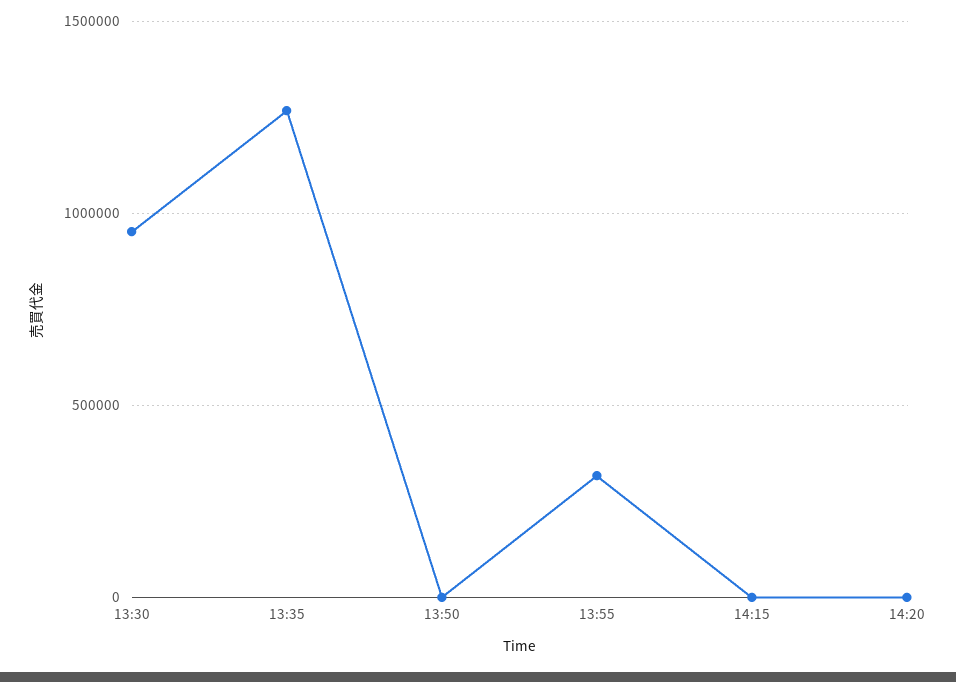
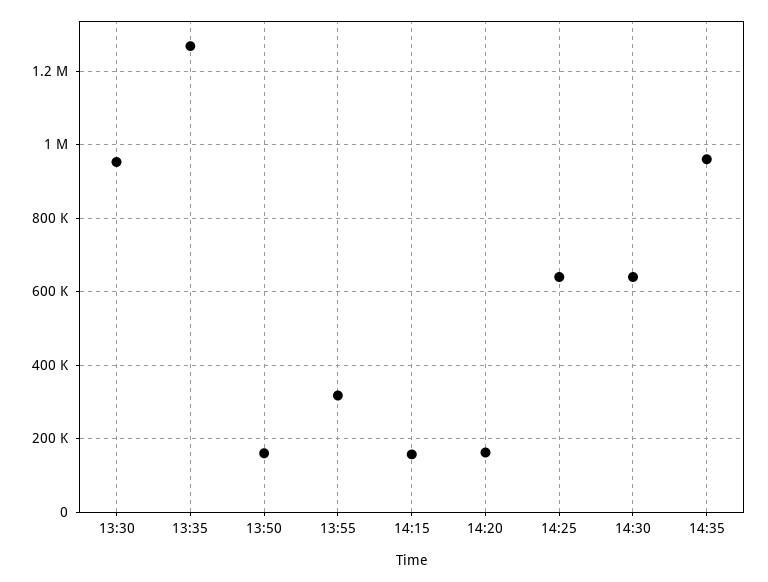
13:50: 0 -> 160000
14:15: 0 -> 160000
14:20: 0 -> 160000
14:25: none -> 640000
14:30: none -> 640000
14:35: none -> 960000

